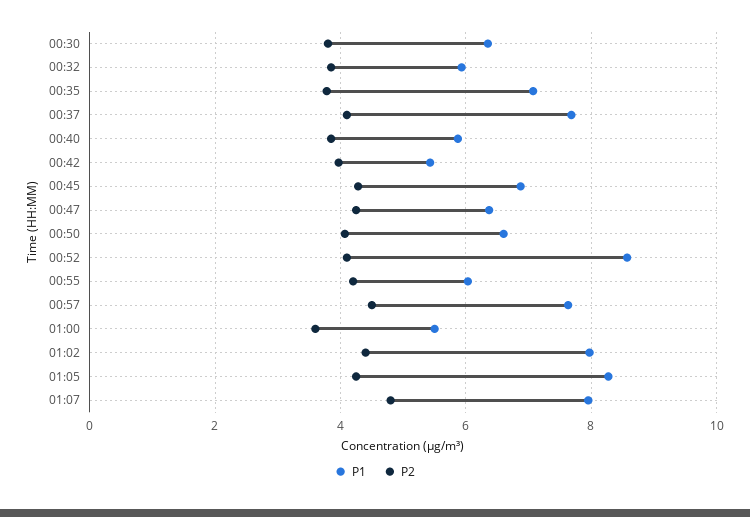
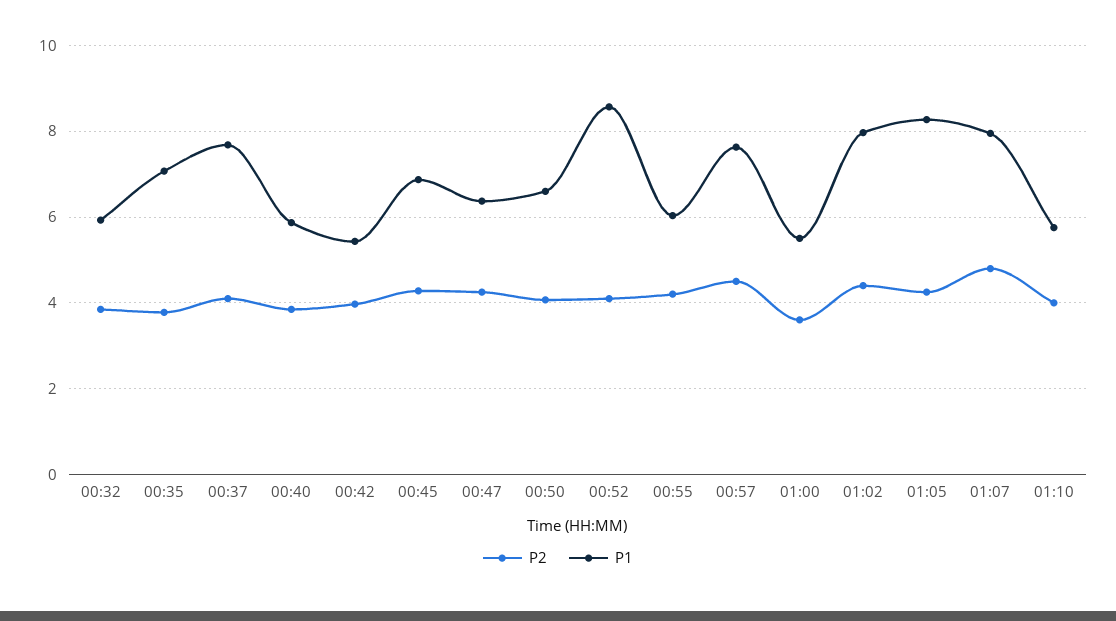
P1, 00:30: 6.4 -> none
P2, 00:30: 3.8 -> none
P2, 01:10: none -> 4
P1, 01:10: none -> 5.8

